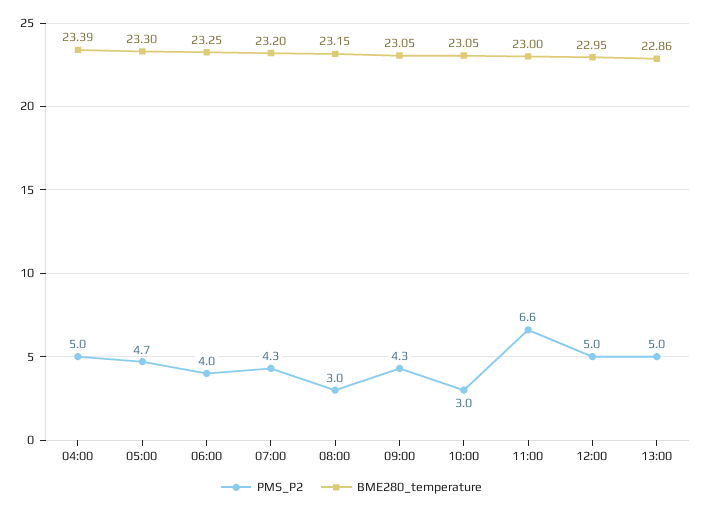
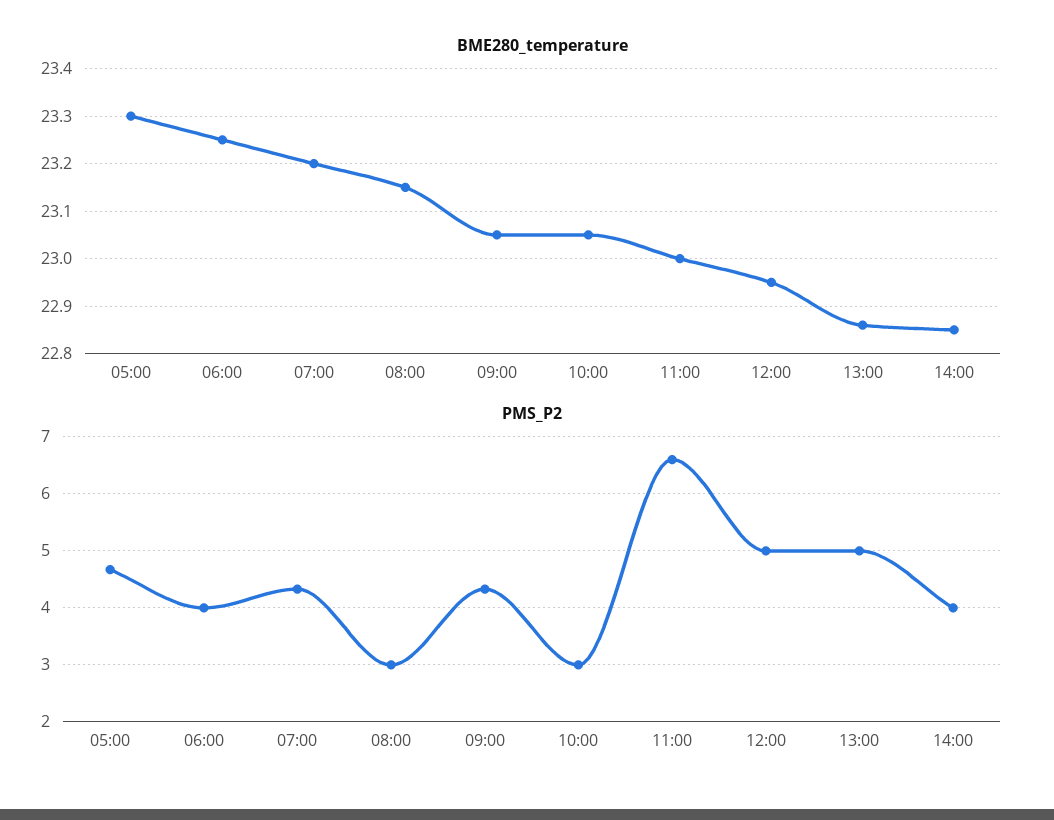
PMS_P2, 04:00: 5 -> none
BME280_temperature, 04:00: 23.39 -> none
BME280_temperature, 14:00: none -> 22.85
PMS_P2, 14:00: none -> 4

